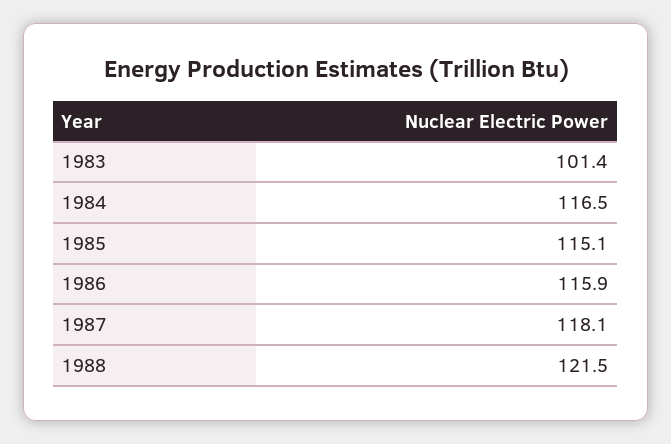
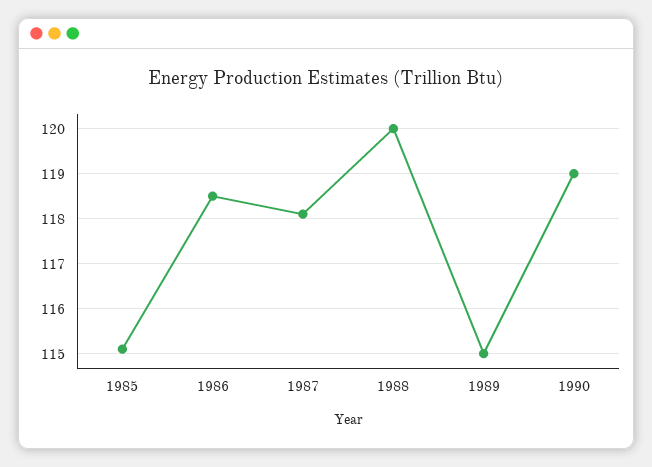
1983: 101.4 -> none
1984: 116.5 -> none
1986: 115.9 -> 118.5
1988: 121.5 -> 120
1989: none -> 115
1990: none -> 119

